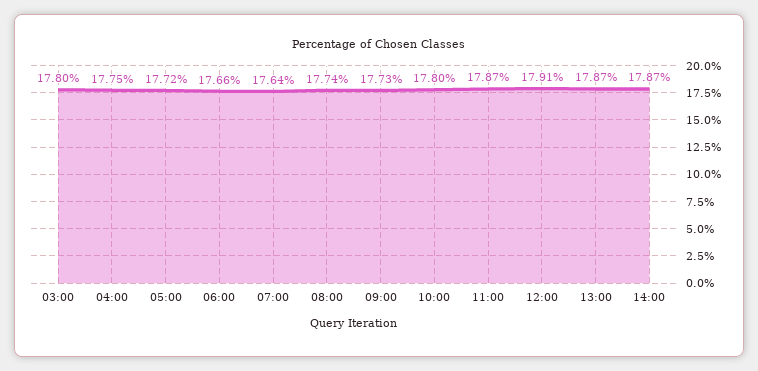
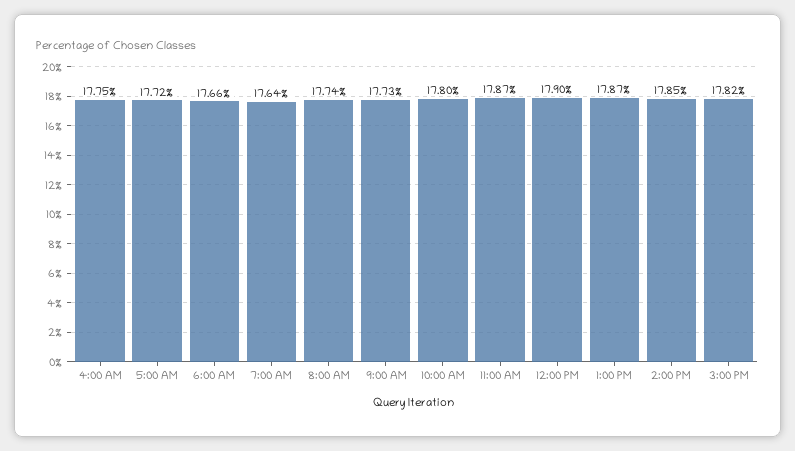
03:00: 17.8 -> none
12:00: 17.91 -> 17.9
14:00: 17.87 -> 17.85
3:00 PM: none -> 17.82

